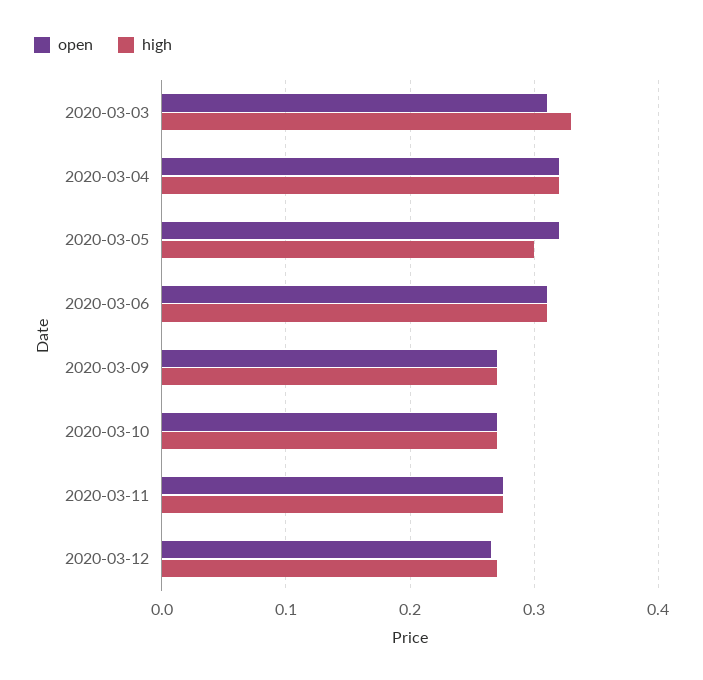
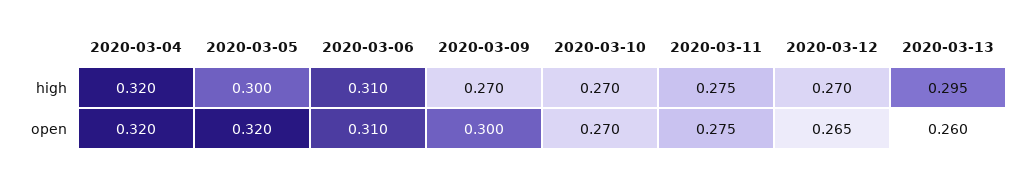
open, 2020-03-03: 0.31 -> none
high, 2020-03-03: 0.33 -> none
open, 2020-03-09: 0.27 -> 0.3
high, 2020-03-13: none -> 0.295
open, 2020-03-13: none -> 0.26

